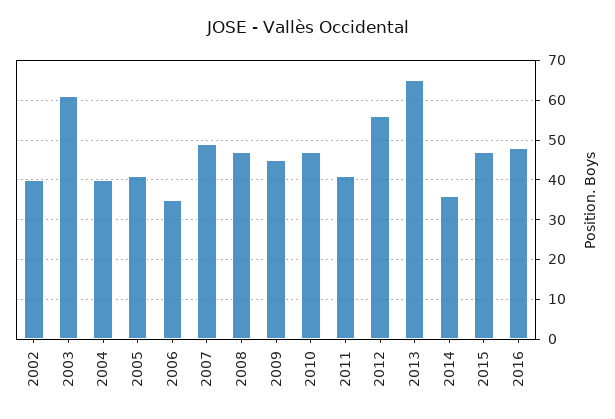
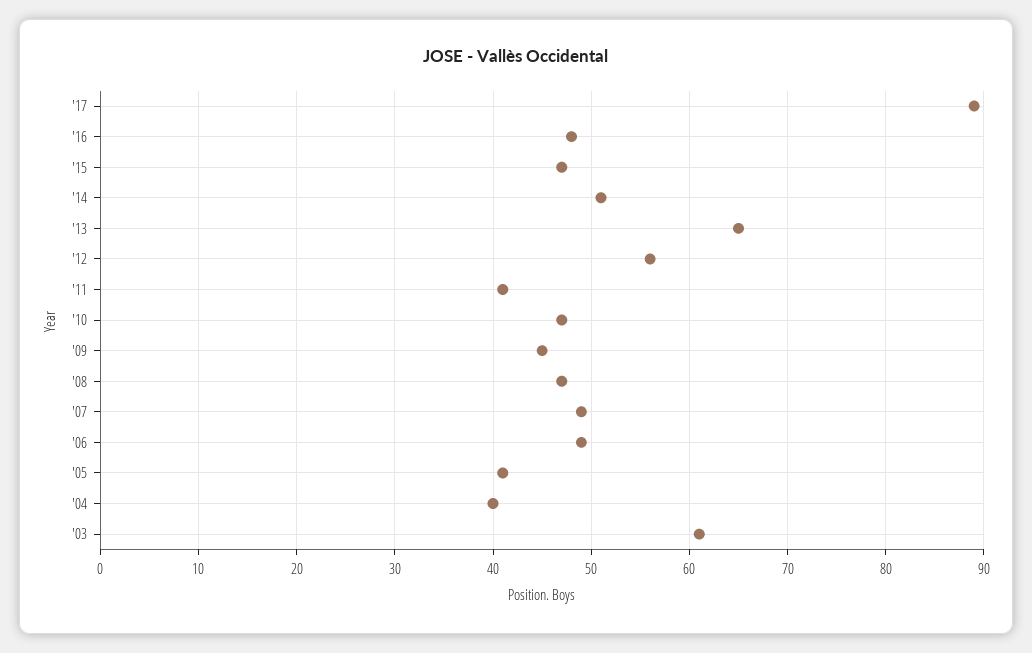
2002: 40 -> none
2006: 35 -> 49
2014: 35 -> 51
'17: none -> 89

